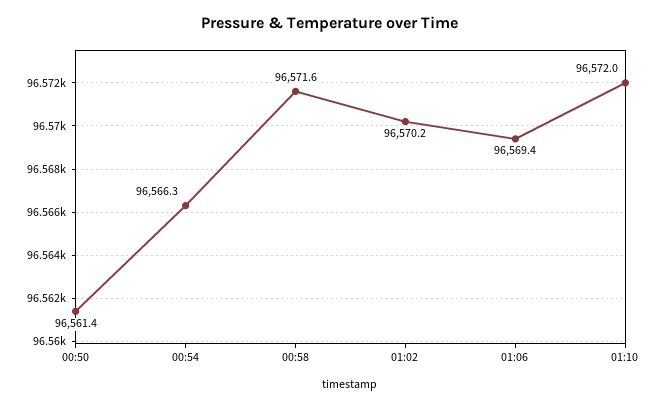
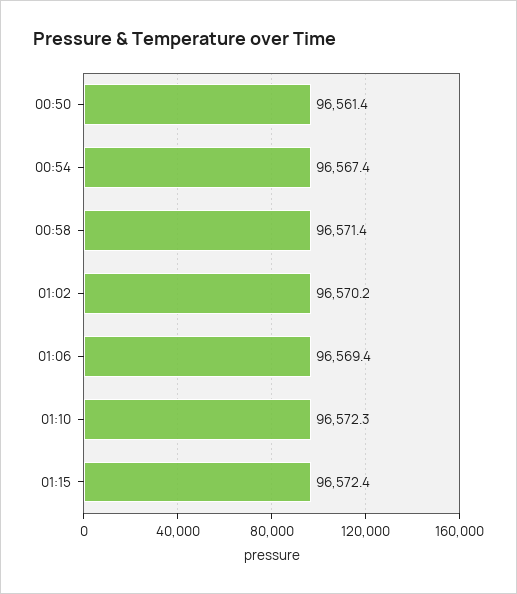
00:54: 96566.3 -> 96567.4
00:58: 96571.6 -> 96571.4
01:10: 96572 -> 96572.3
01:15: none -> 96572.4

